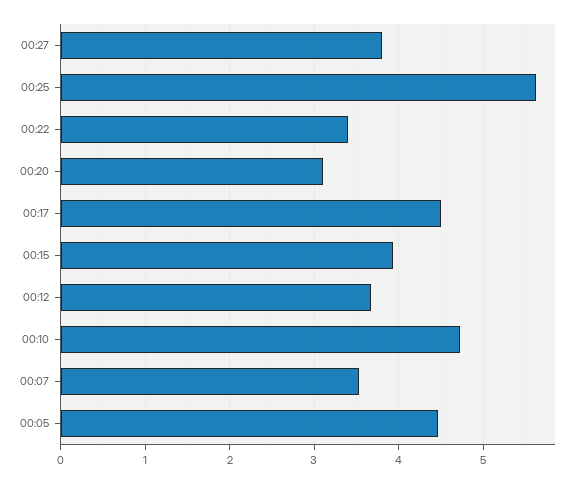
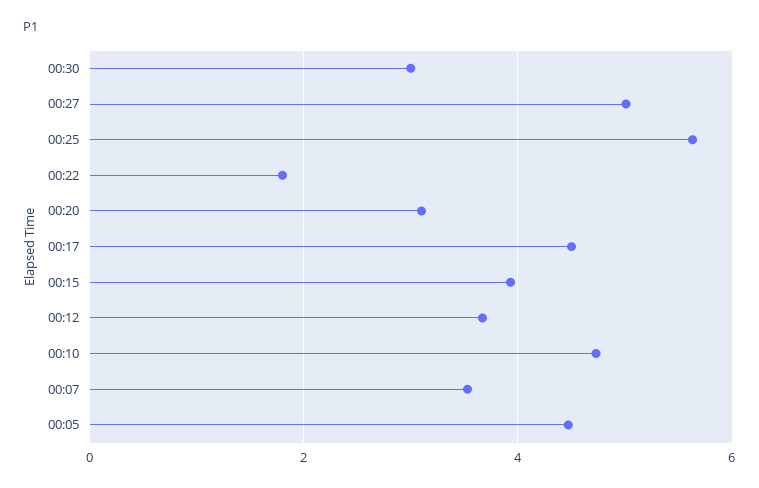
00:27: 3.8 -> 5
00:22: 3.4 -> 1.8
00:30: none -> 3

